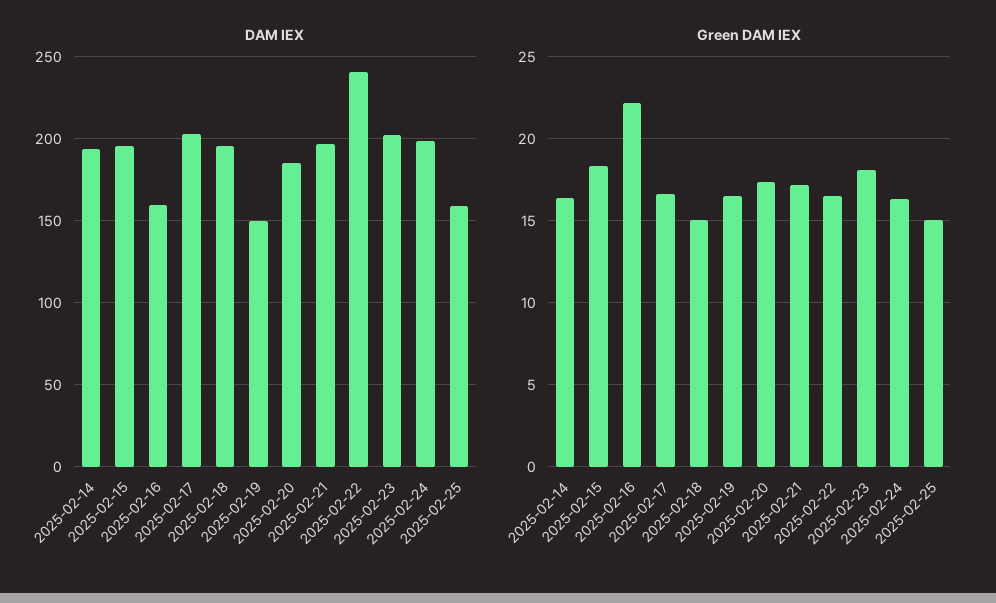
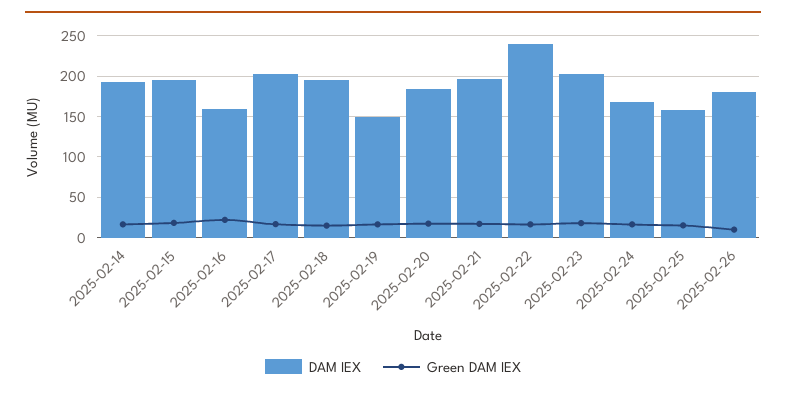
DAM IEX, 2025-02-24: 200 -> 170
DAM IEX, 2025-02-26: none -> 180
Green DAM IEX, 2025-02-26: none -> 10

